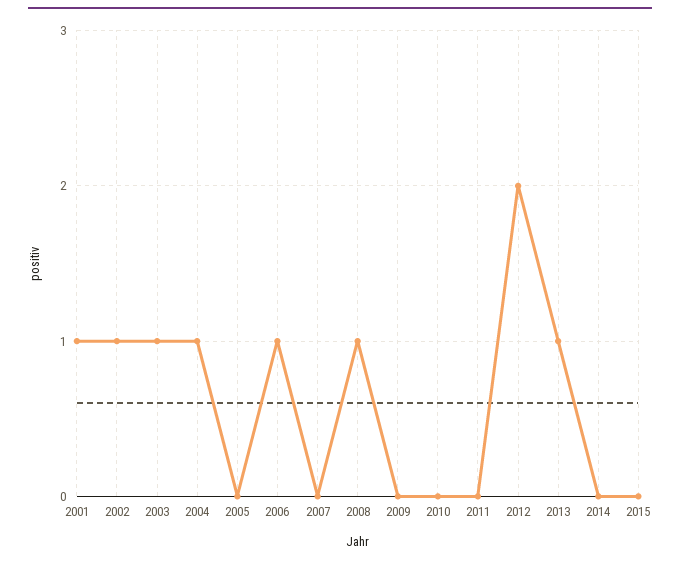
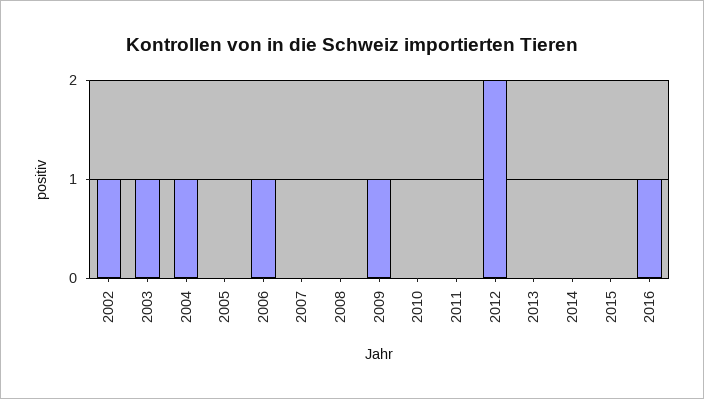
2001: 1 -> none
2008: 1 -> 0
2009: 0 -> 1
2013: 1 -> 0
2016: none -> 1

